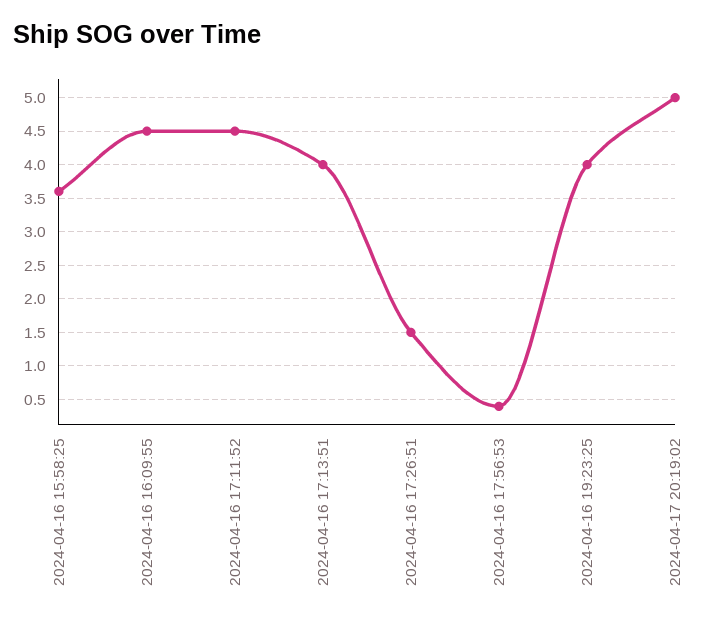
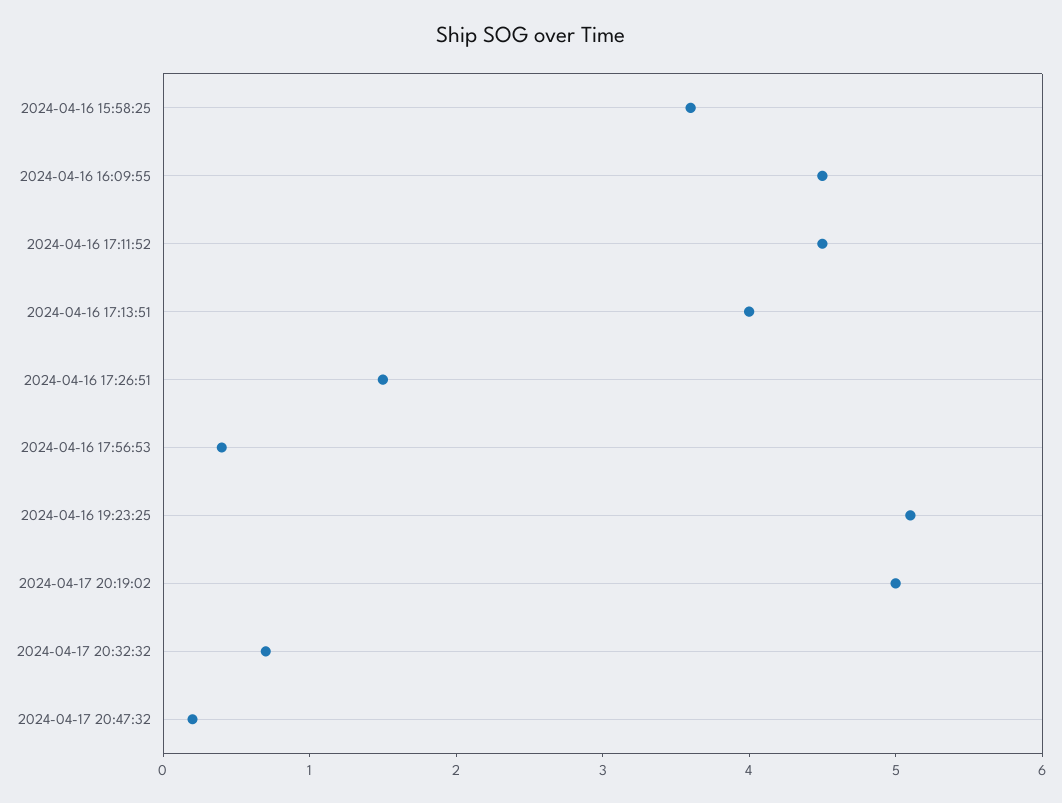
2024-04-16 19:23:25: 4 -> 5.1
2024-04-17 20:32:32: none -> 0.7
2024-04-17 20:47:32: none -> 0.2

